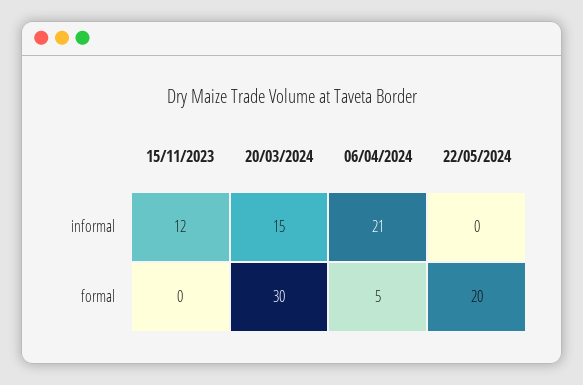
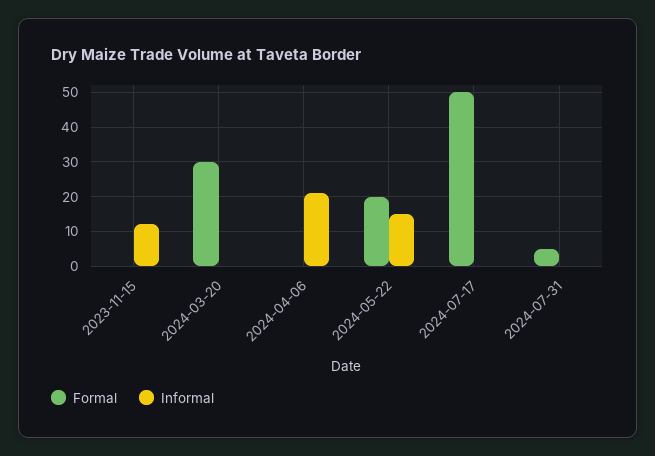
informal, 20/03/2024: 15 -> 0
informal, 22/05/2024: 0 -> 15
formal, 06/04/2024: 5 -> 0
formal, 2024-07-17: none -> 50
informal, 2024-07-17: none -> 0
formal, 2024-07-31: none -> 5
informal, 2024-07-31: none -> 0

